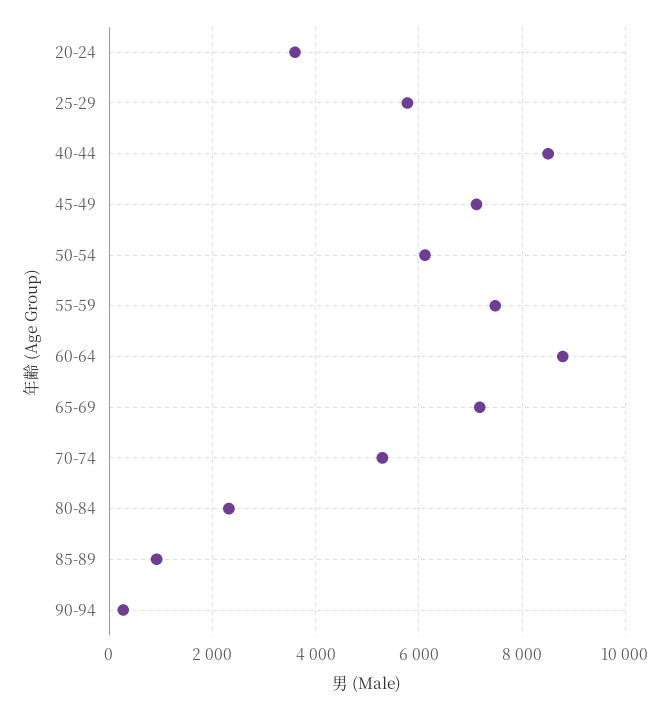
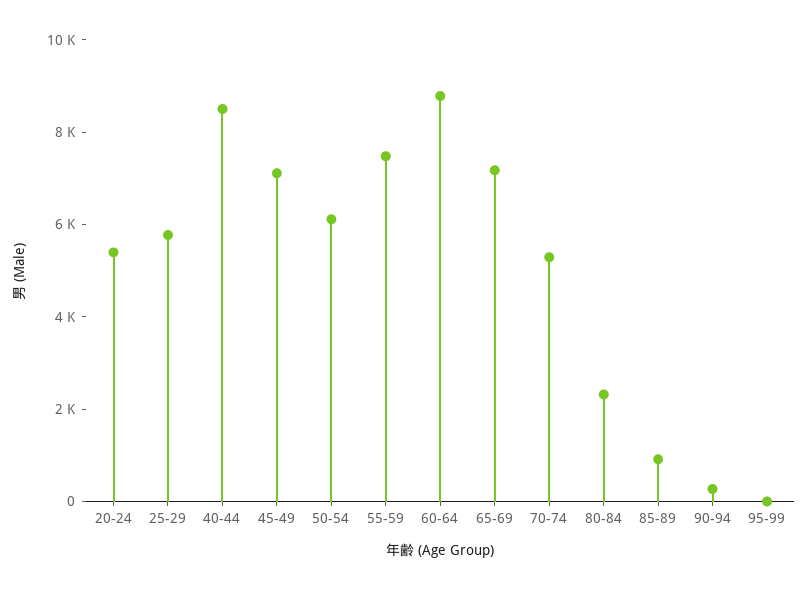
20-24: 3600 -> 5500
95-99: none -> 0

